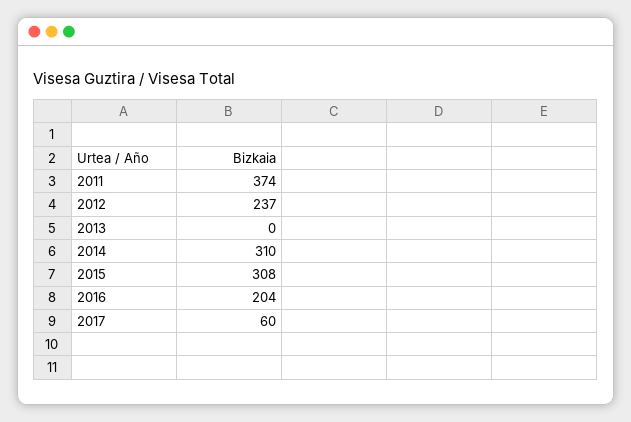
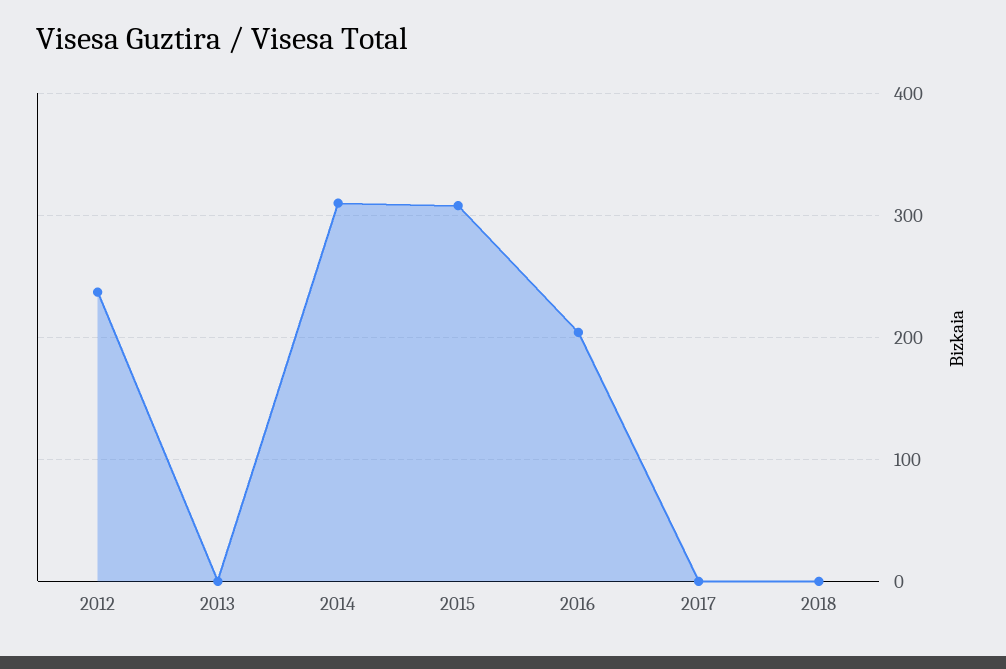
2011: 374 -> none
2017: 60 -> 0
2018: none -> 0

